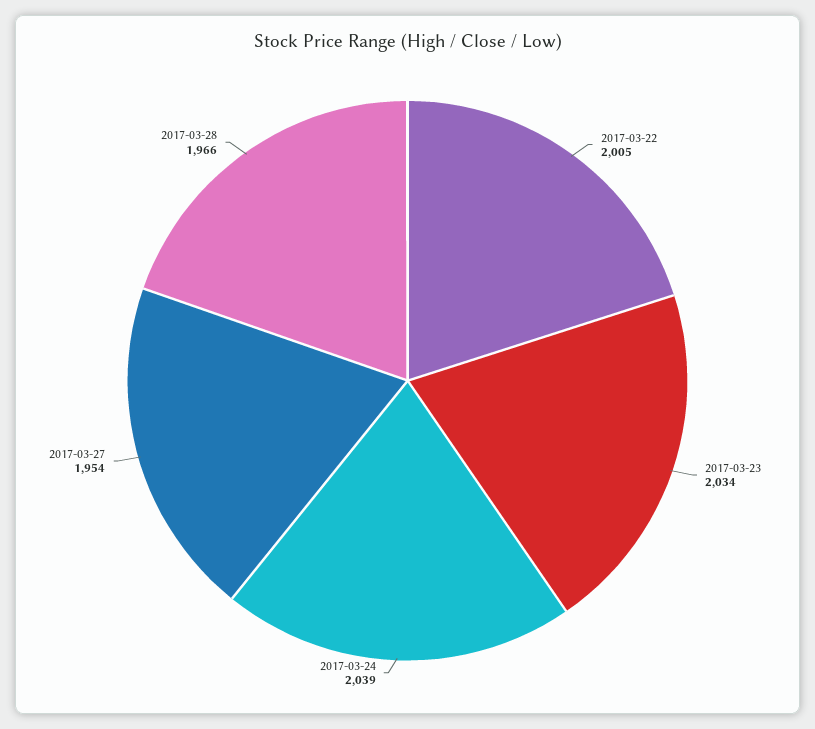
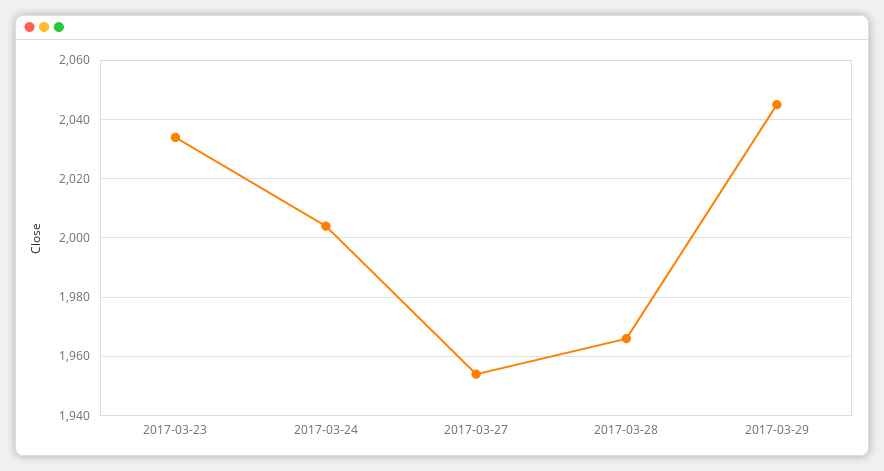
2017-03-22: 2005 -> none
2017-03-24: 2039 -> 2005
2017-03-29: none -> 2045

